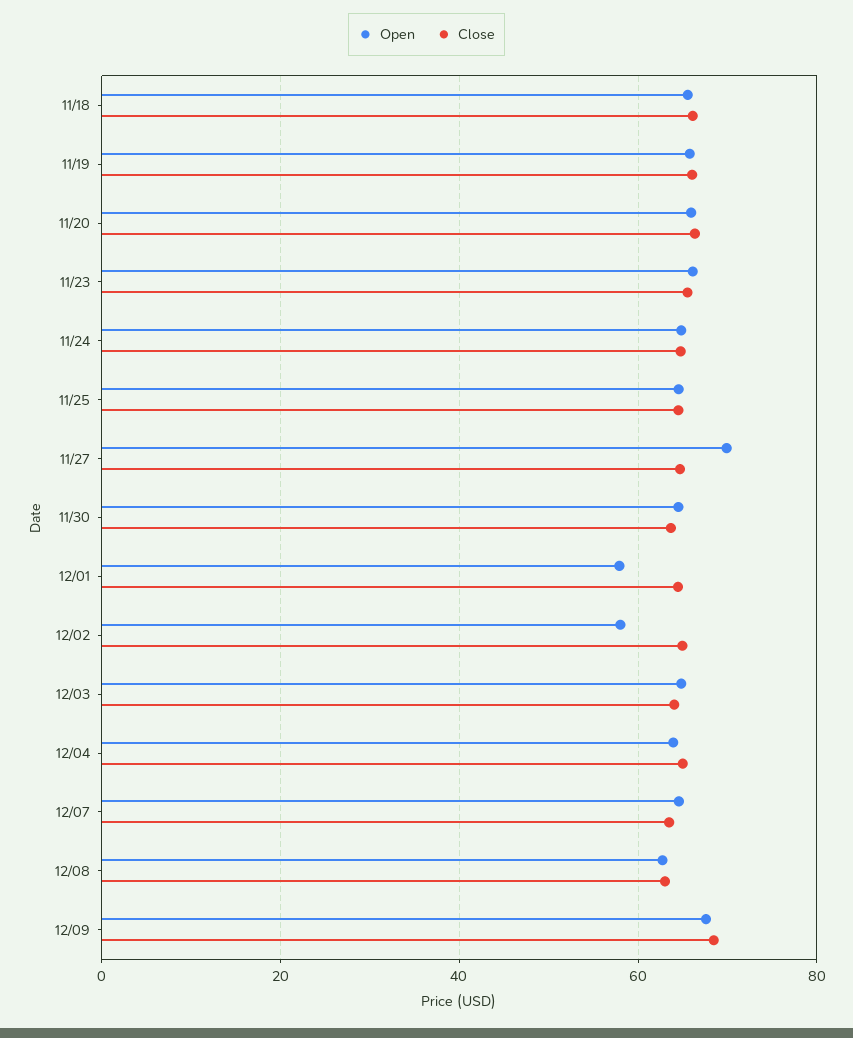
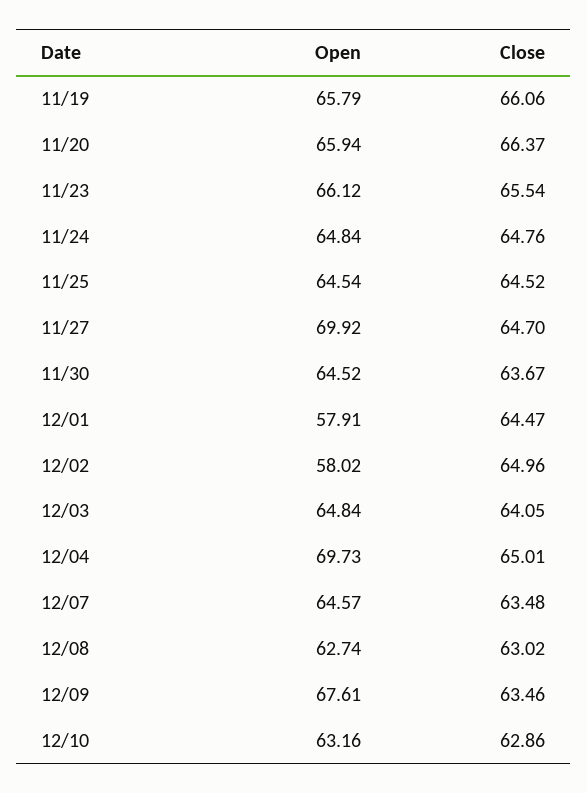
Open, 11/18: 66 -> none
Close, 11/18: 66 -> none
Open, 12/04: 64 -> 69.73
Close, 12/09: 68 -> 63.46
Open, 12/10: none -> 63.16
Close, 12/10: none -> 62.86

